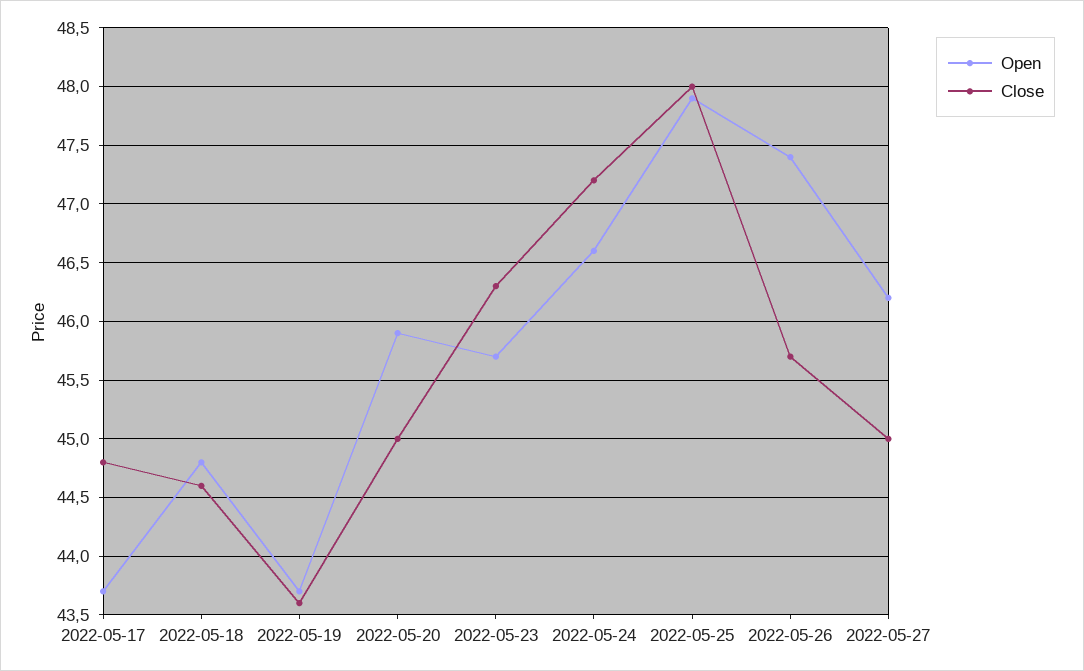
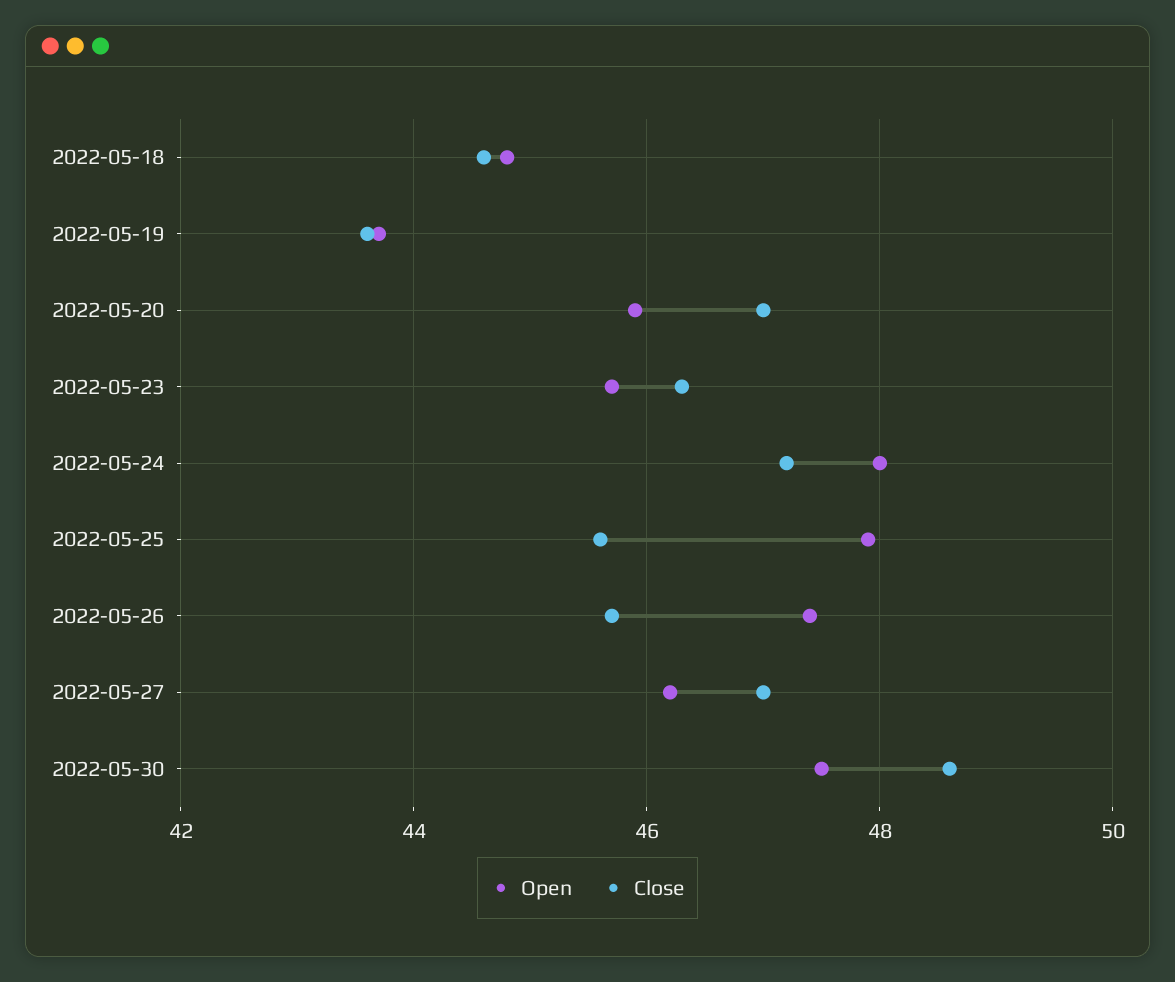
Open, 2022-05-17: 43.7 -> none
Close, 2022-05-17: 44.8 -> none
Close, 2022-05-20: 45 -> 47
Open, 2022-05-24: 46.6 -> 48
Close, 2022-05-25: 48 -> 45.5
Close, 2022-05-27: 45 -> 47
Open, 2022-05-30: none -> 47.5
Close, 2022-05-30: none -> 48.5

